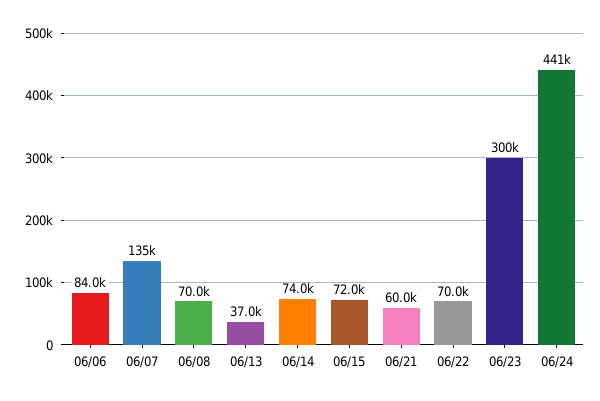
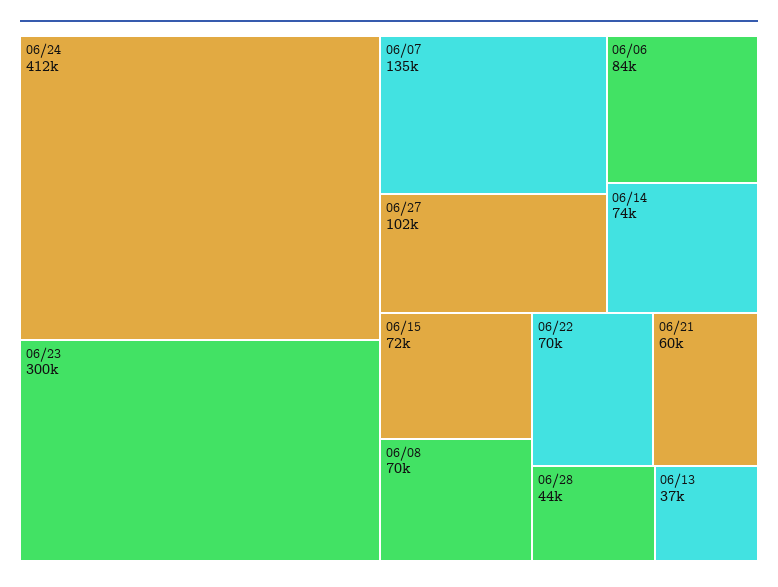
06/24: 441000 -> 412000
06/27: none -> 102000
06/28: none -> 44000

